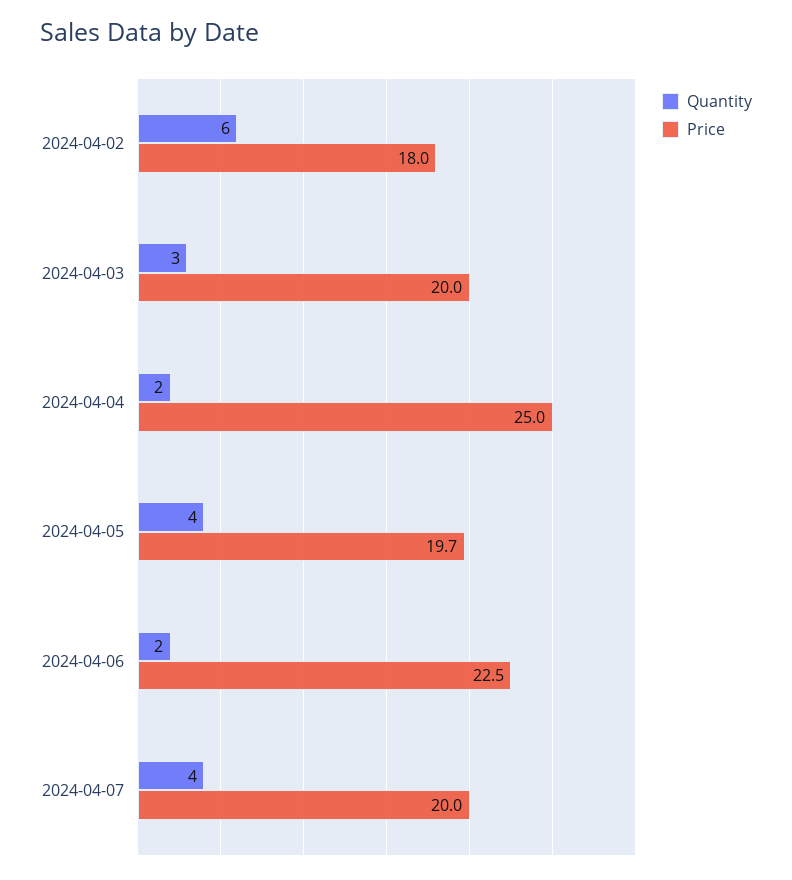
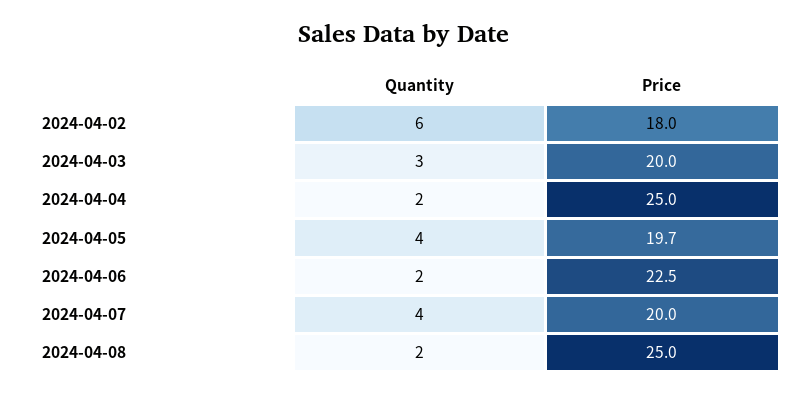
Quantity, 2024-04-08: none -> 2
Price, 2024-04-08: none -> 25

